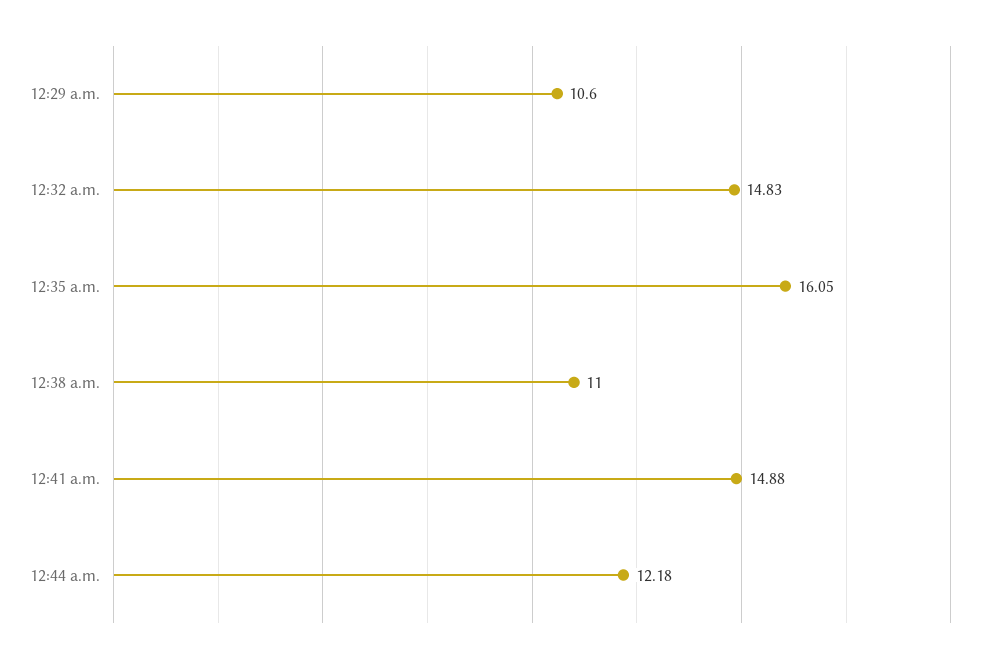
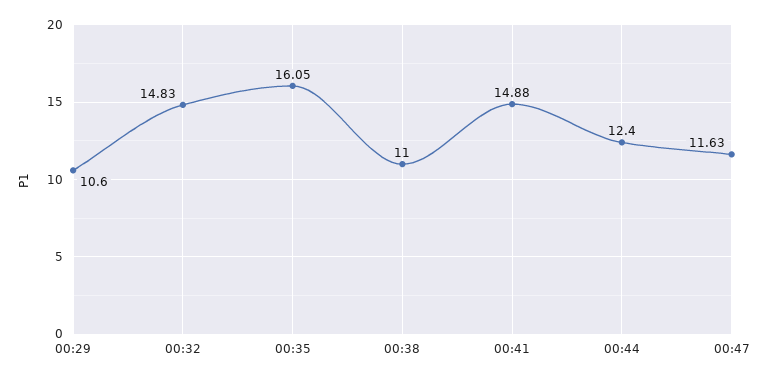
12:44 a.m.: 12.18 -> 12.4
00:47: none -> 11.63

